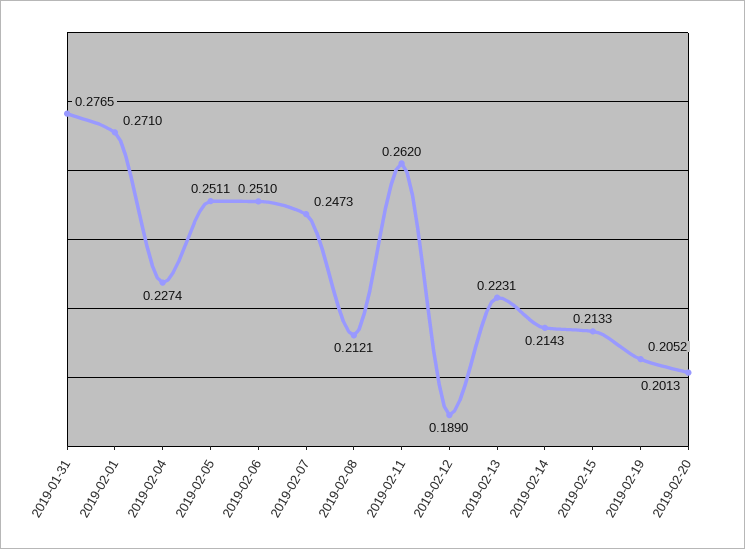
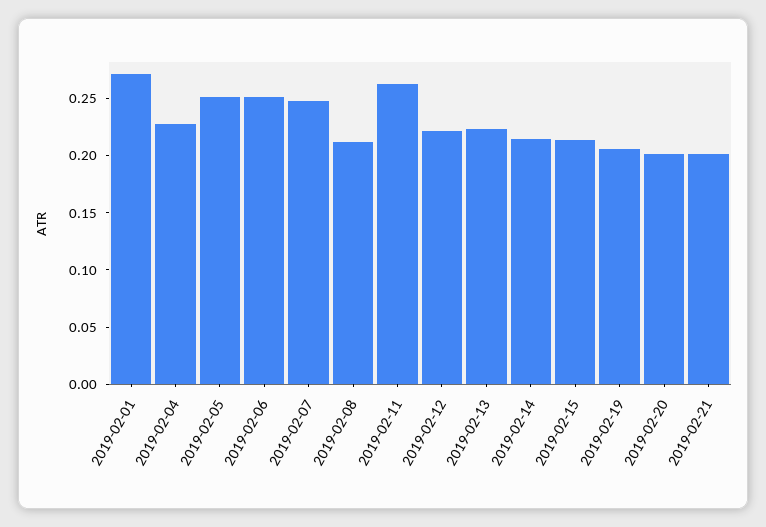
2019-01-31: 0.2765 -> none
2019-02-12: 0.189 -> 0.22
2019-02-21: none -> 0.2

